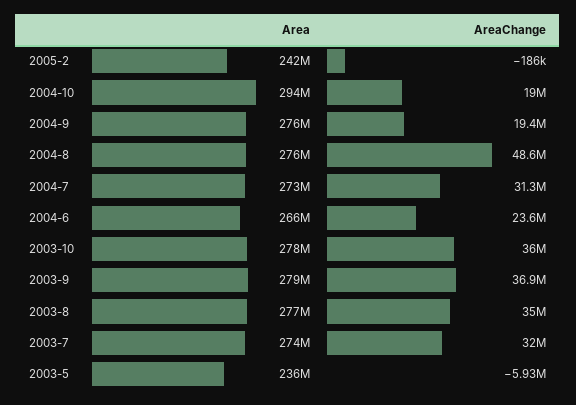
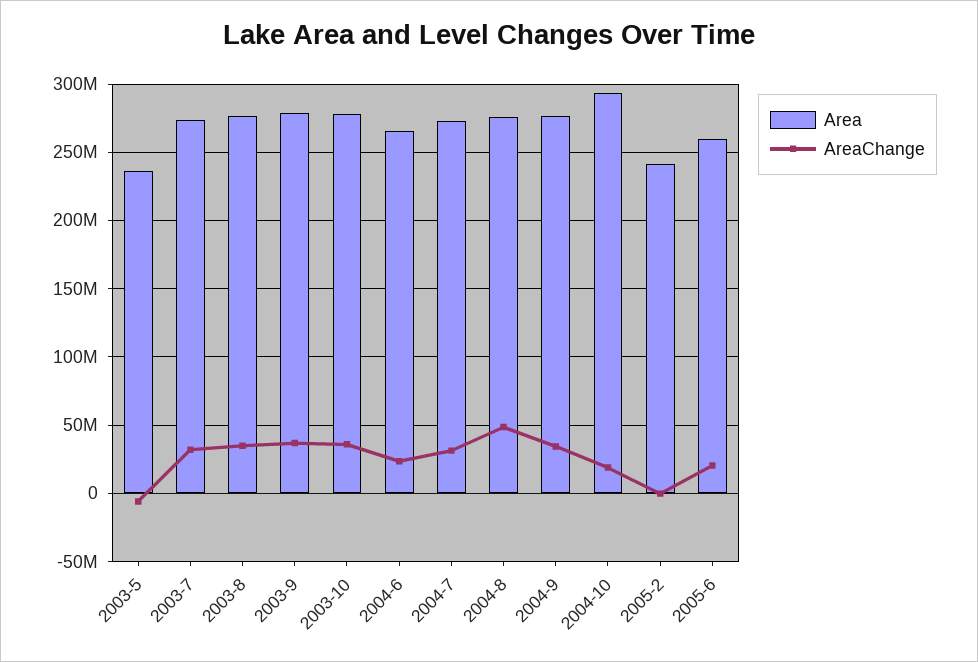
AreaChange, 2004-9: 19400000 -> 35000000
Area, 2005-6: none -> 260000000
AreaChange, 2005-6: none -> 20000000

